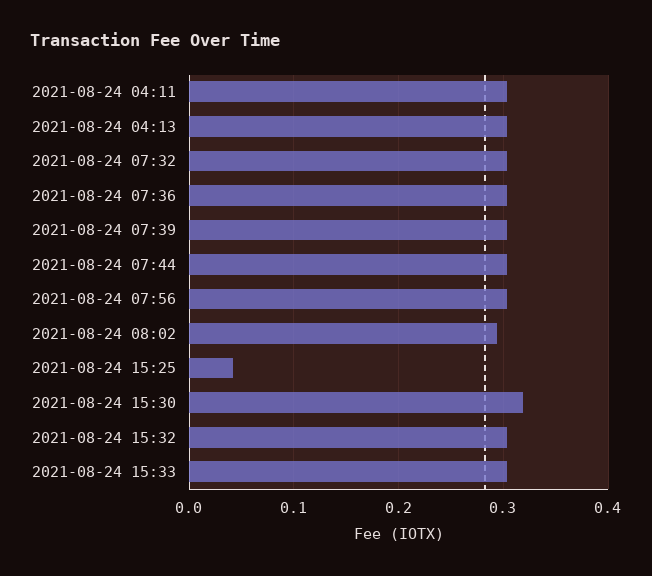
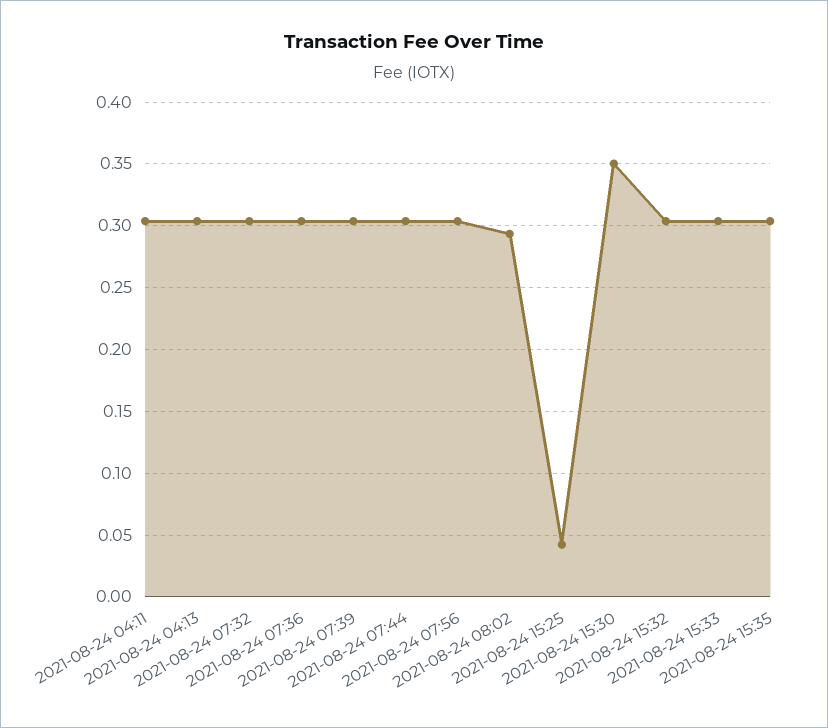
2021-08-24 15:30: 0.32 -> 0.35
2021-08-24 15:35: none -> 0.305

